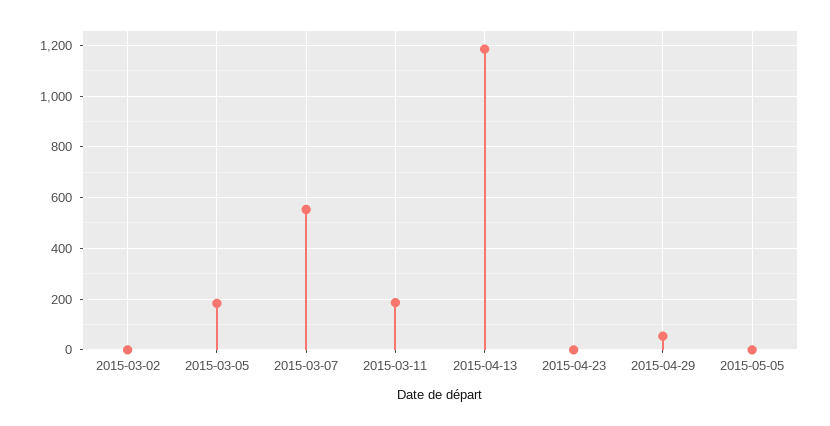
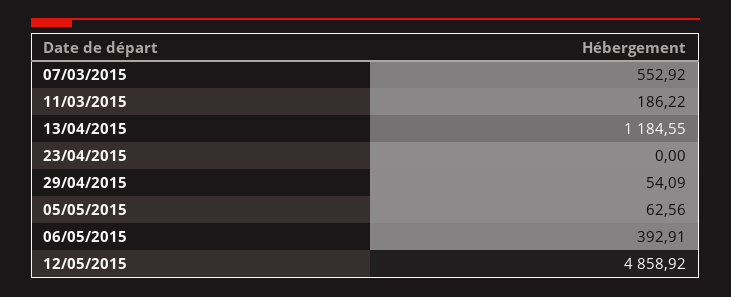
2015-03-02: 0 -> none
2015-03-05: 175 -> none
2015-05-05: 0 -> 62.56
06/05/2015: none -> 392.91
12/05/2015: none -> 4858.92

